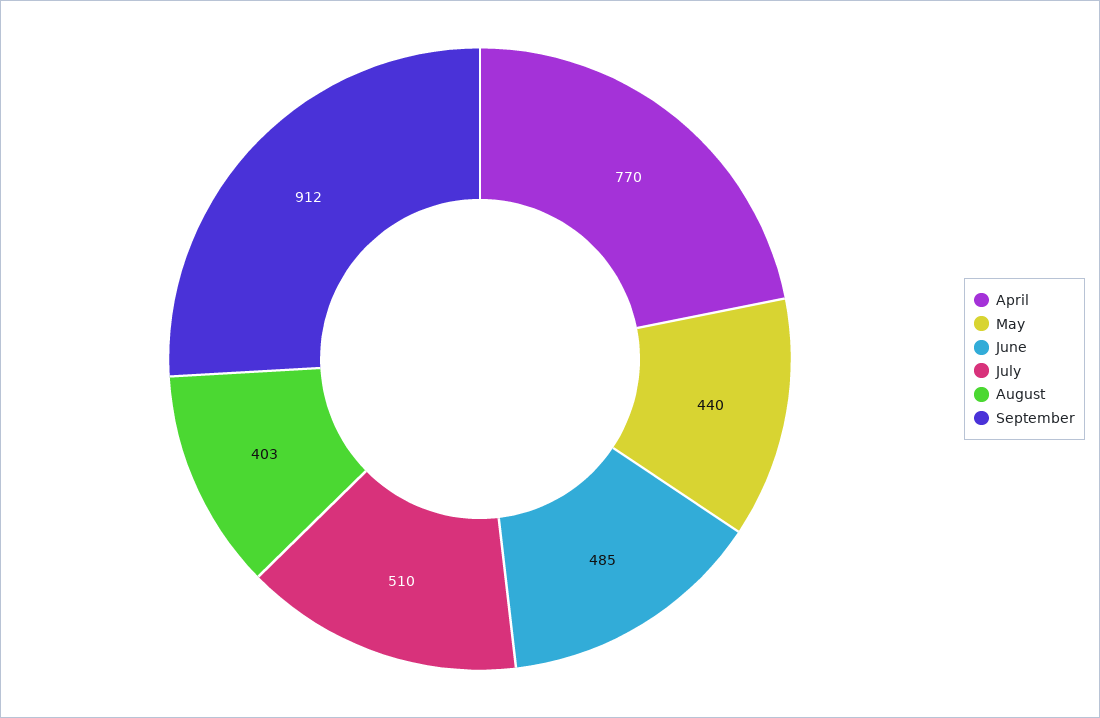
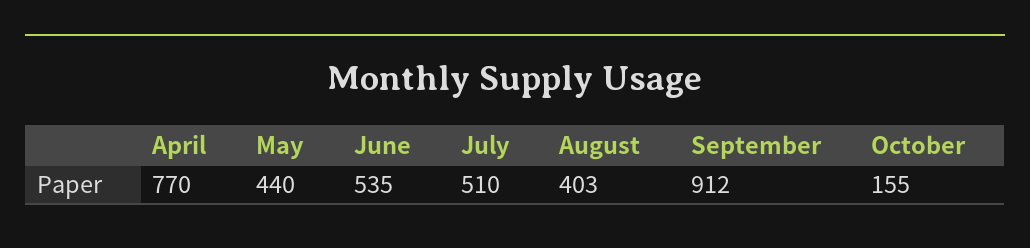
June: 485 -> 535
October: none -> 155

